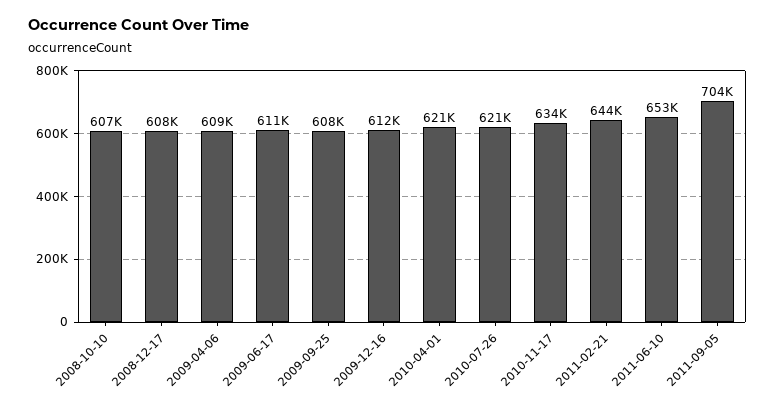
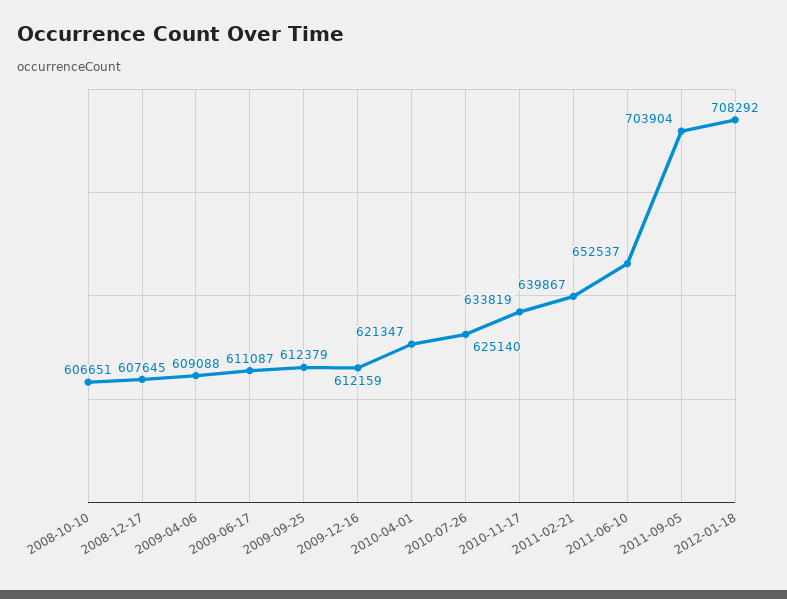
2009-09-25: 608000 -> 612379
2010-07-26: 621000 -> 625140
2011-02-21: 644000 -> 639867
2012-01-18: none -> 708292

